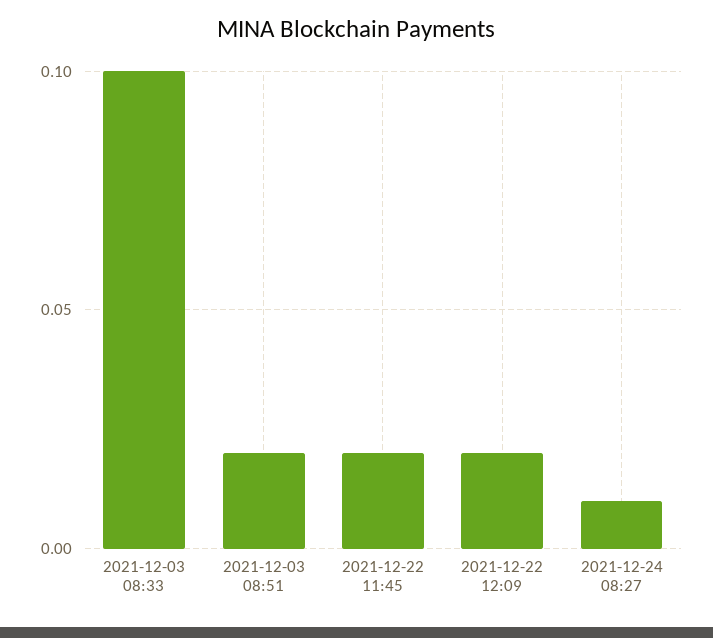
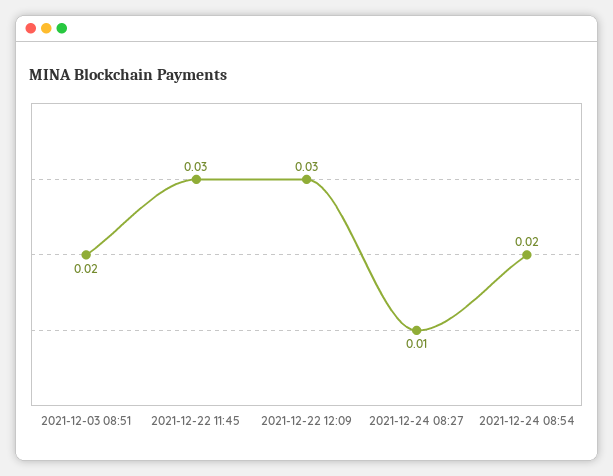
2021-12-03 08:33: 0.1 -> none
2021-12-22 11:45: 0.02 -> 0.03
2021-12-22 12:09: 0.02 -> 0.03
2021-12-24 08:54: none -> 0.02

